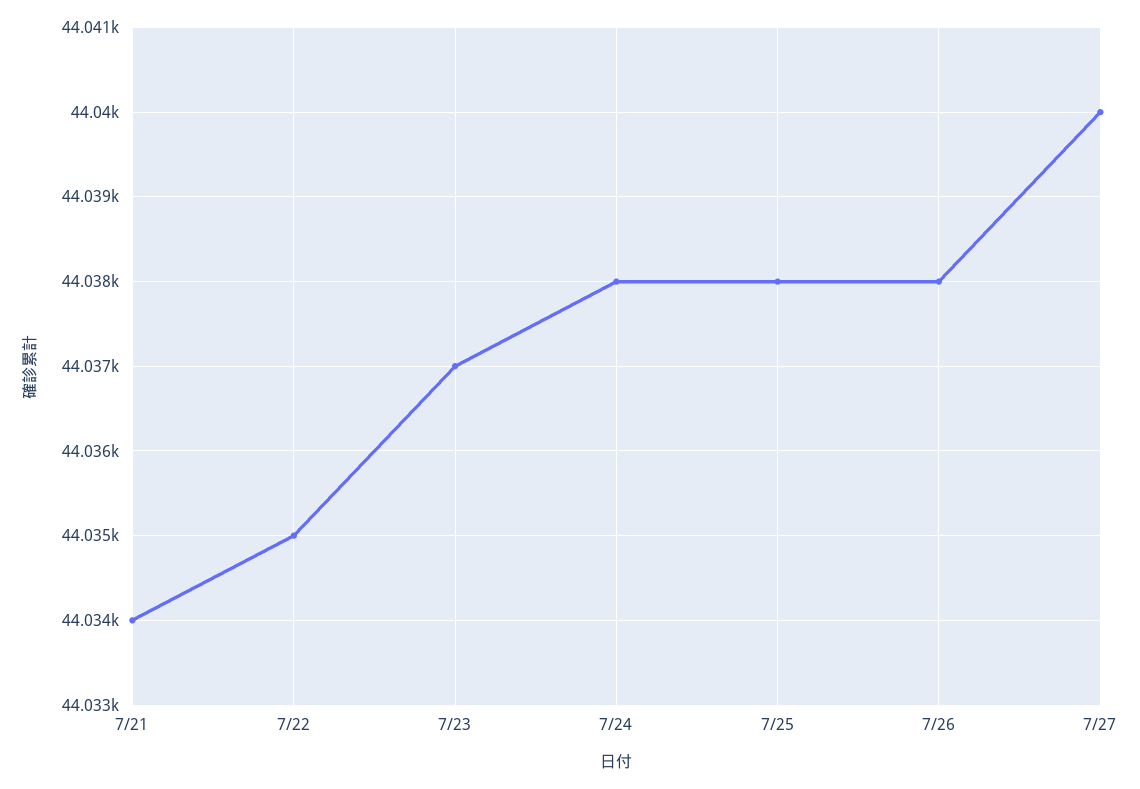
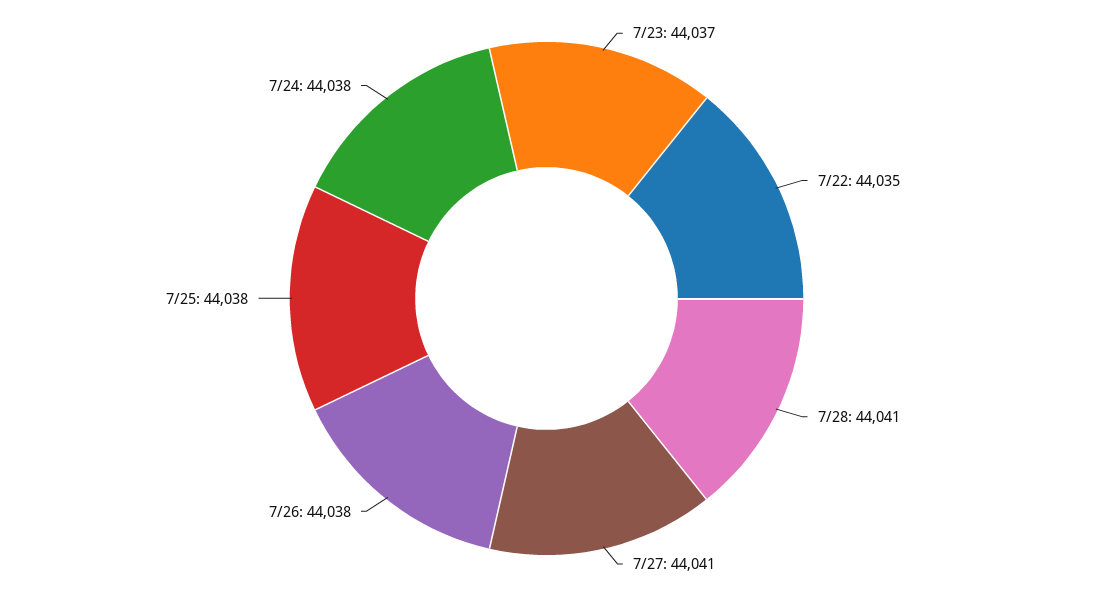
7/21: 44034 -> none
7/27: 44040 -> 44041
7/28: none -> 44041

